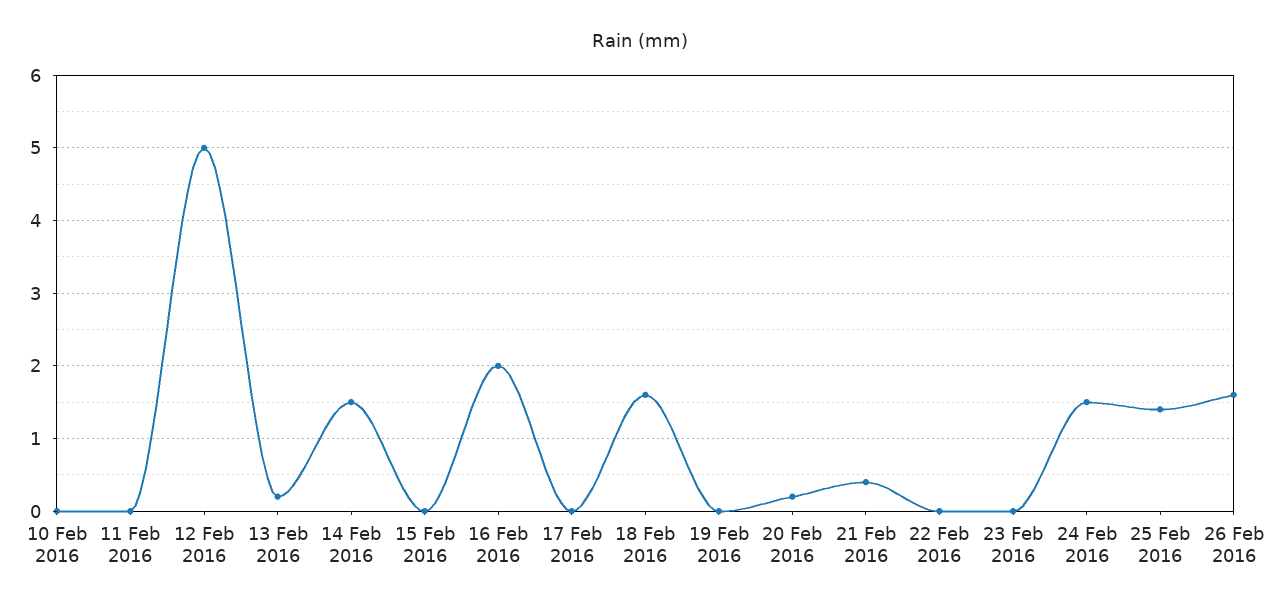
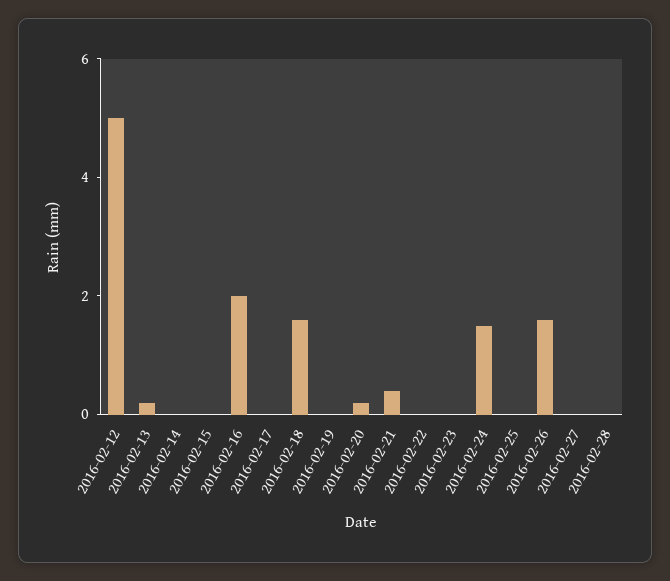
10 Feb 2016: 0 -> none
11 Feb 2016: 0 -> none
14 Feb 2016: 1.5 -> 0
25 Feb 2016: 1.4 -> 0
2016-02-27: none -> 0
2016-02-28: none -> 0

